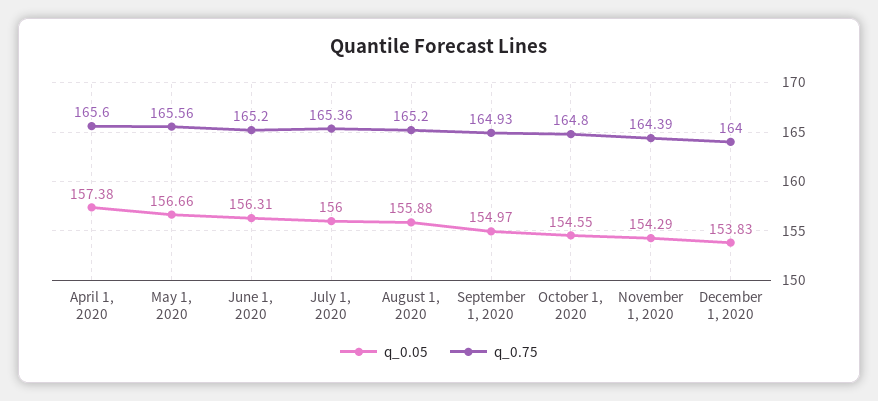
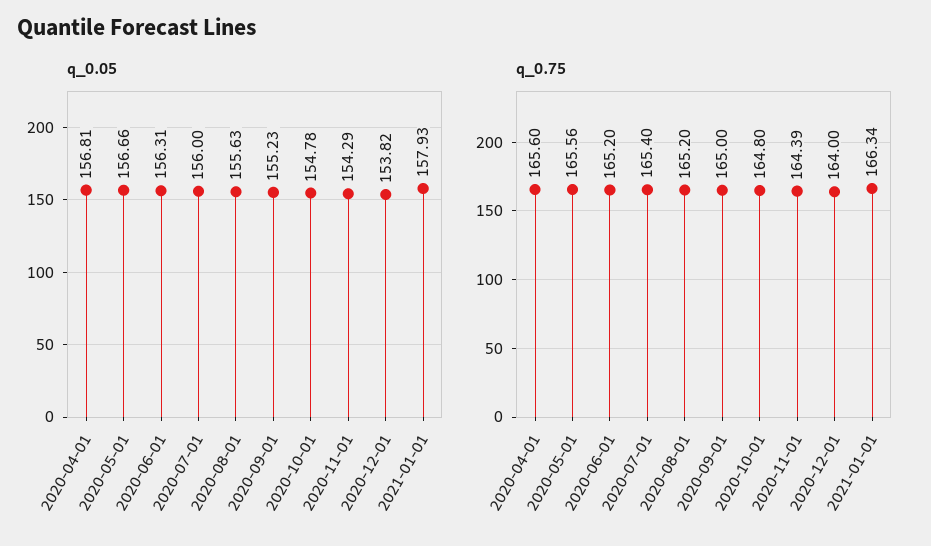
q_0.05, April 1, 2020: 157.38 -> 156.81
q_0.75, July 1, 2020: 165.36 -> 165.4
q_0.05, August 1, 2020: 155.88 -> 155.63
q_0.05, September 1, 2020: 154.97 -> 155.23
q_0.75, September 1, 2020: 164.93 -> 165
q_0.05, October 1, 2020: 154.55 -> 154.78
q_0.05, December 1, 2020: 153.83 -> 153.82
q_0.05, 2021-01-01: none -> 157.93
q_0.75, 2021-01-01: none -> 166.34

